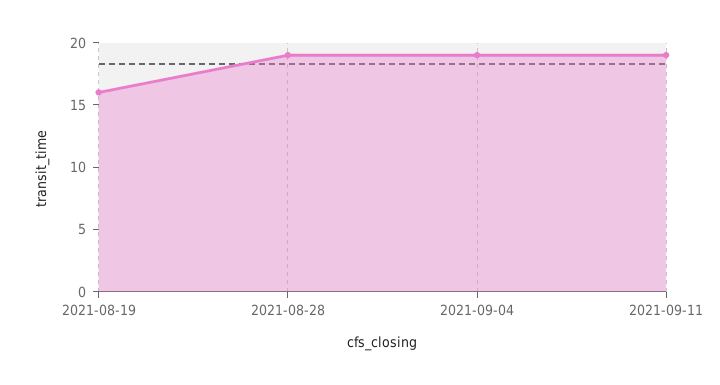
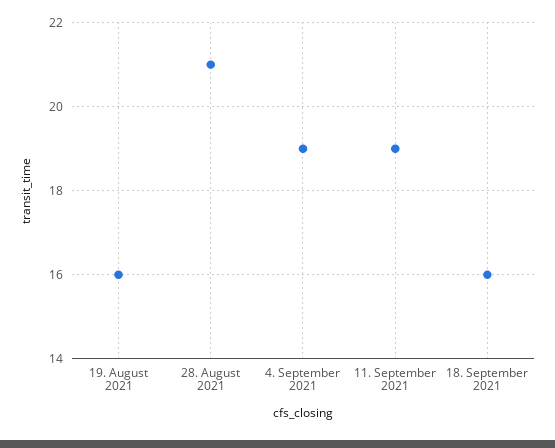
2021-08-28: 19 -> 21
18. September 2021: none -> 16

